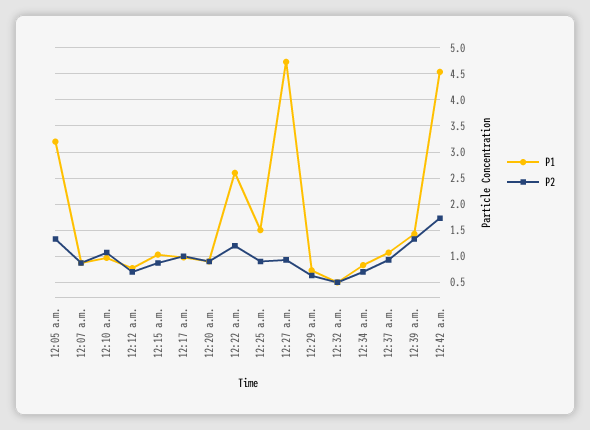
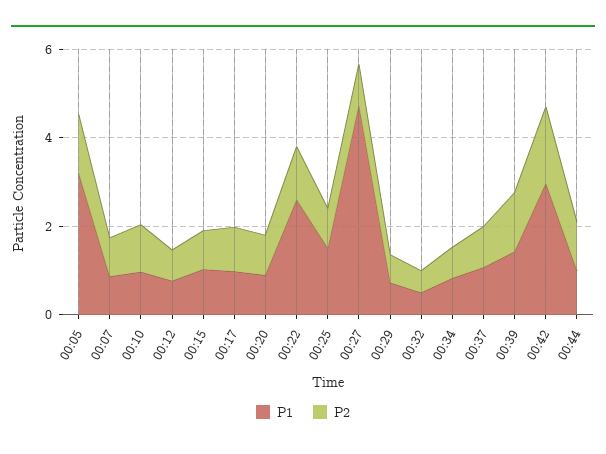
P1, 12:42 a.m.: 4.5 -> 3
P1, 00:44: none -> 1
P2, 00:44: none -> 1

